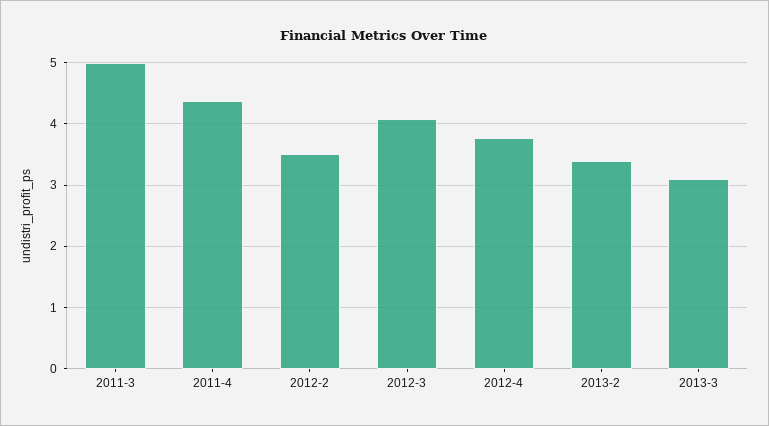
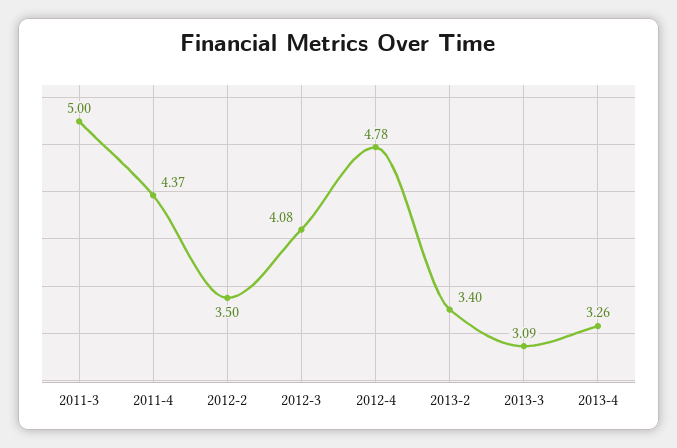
2012-4: 3.8 -> 4.78
2013-4: none -> 3.26

